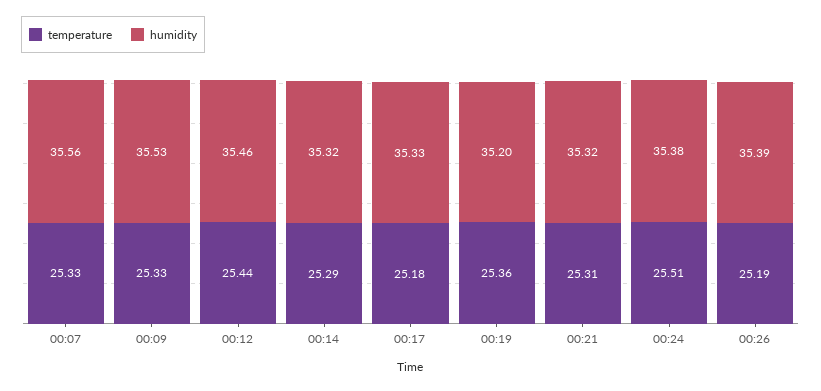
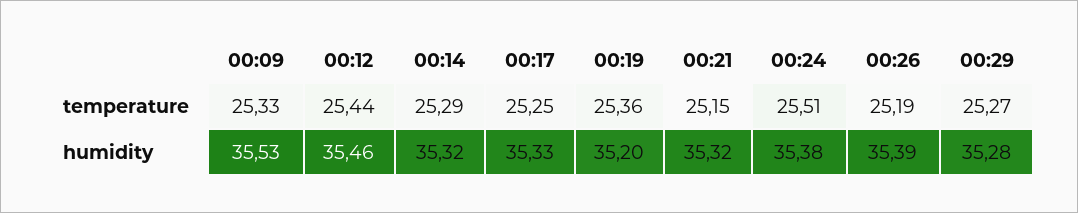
temperature, 00:07: 25.33 -> none
humidity, 00:07: 35.56 -> none
temperature, 00:17: 25.18 -> 25.25
temperature, 00:21: 25.31 -> 25.15
temperature, 00:29: none -> 25.27
humidity, 00:29: none -> 35.28

